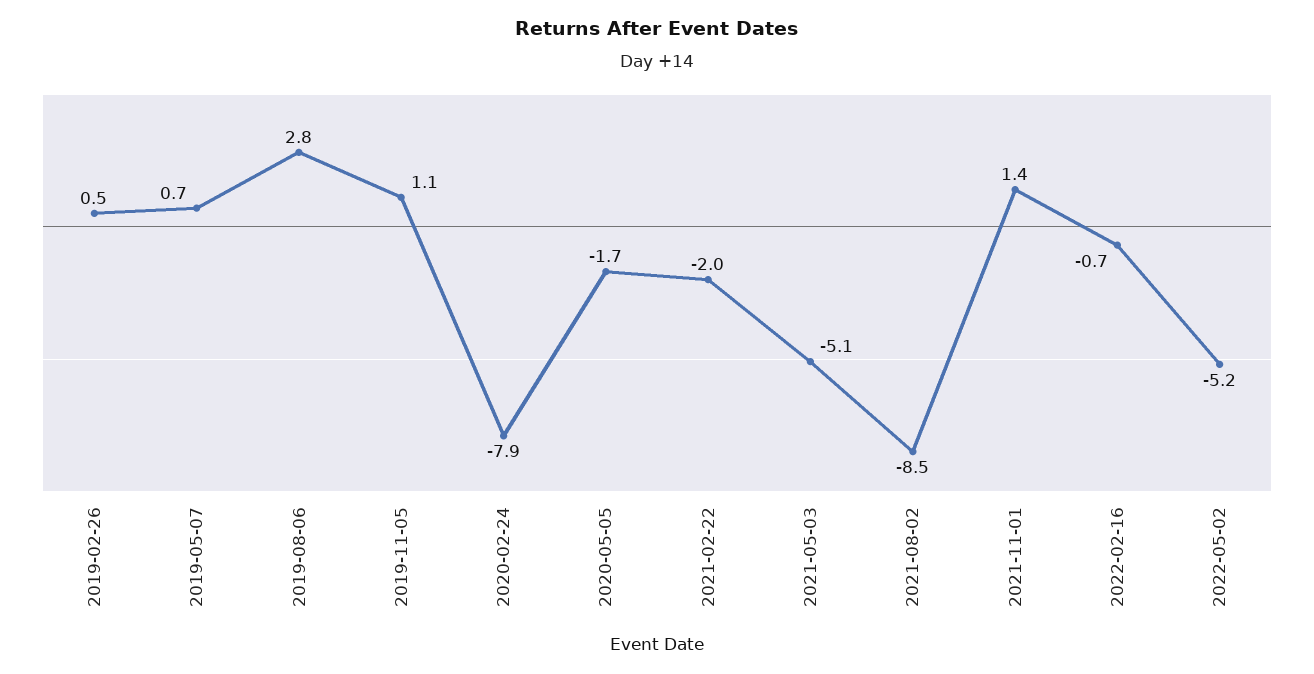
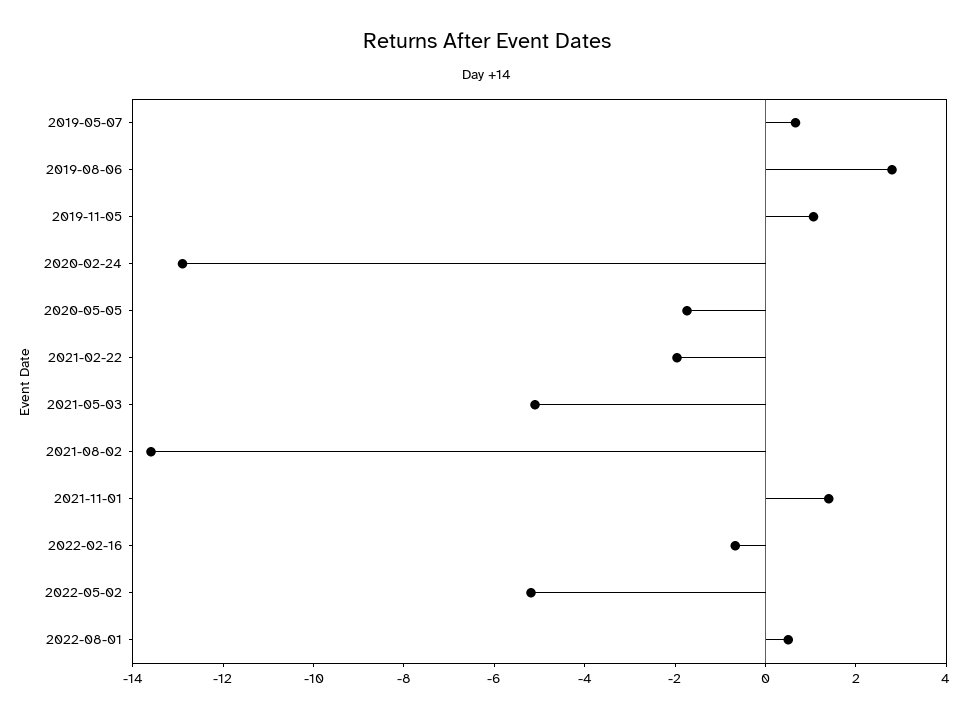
2019-02-26: 0.5 -> none
2020-02-24: -7.9 -> -13
2021-08-02: -8.5 -> -13.5
2022-08-01: none -> 0.5

